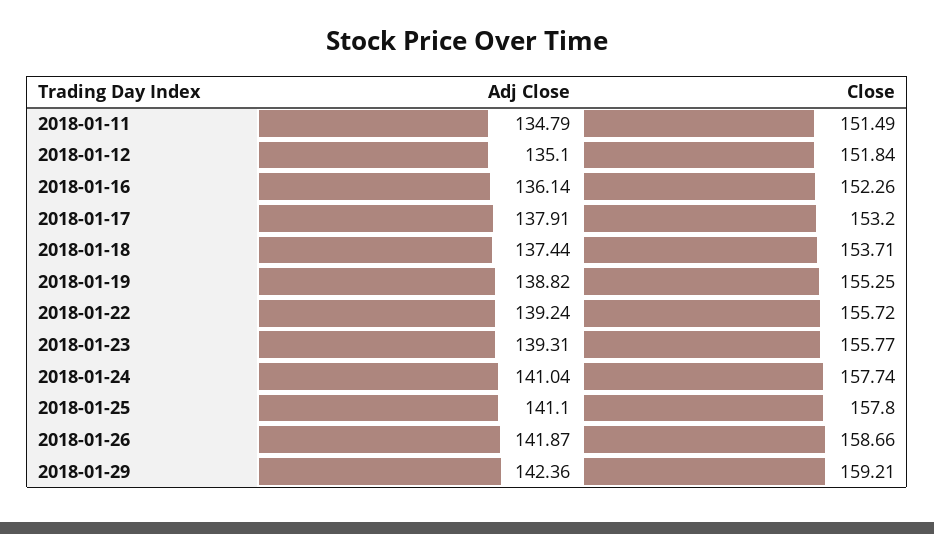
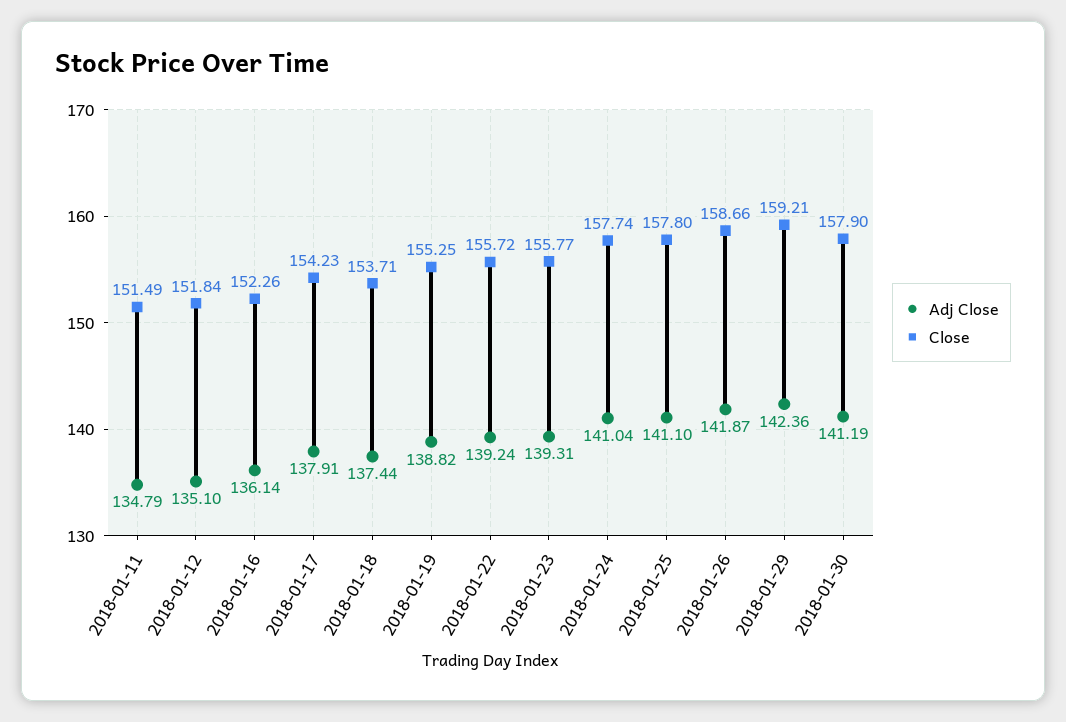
Close, 2018-01-17: 153.2 -> 154.23
Adj Close, 2018-01-30: none -> 141.19
Close, 2018-01-30: none -> 157.9

